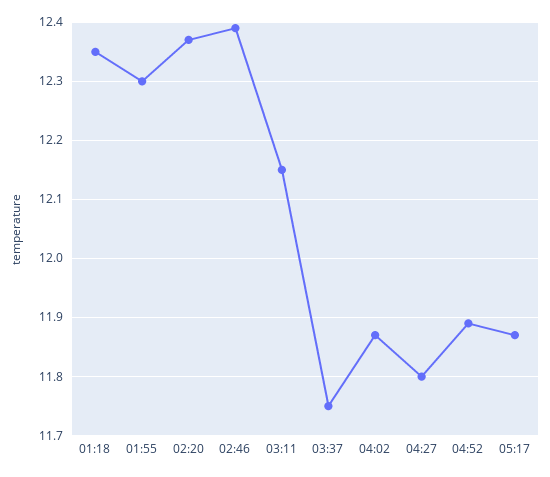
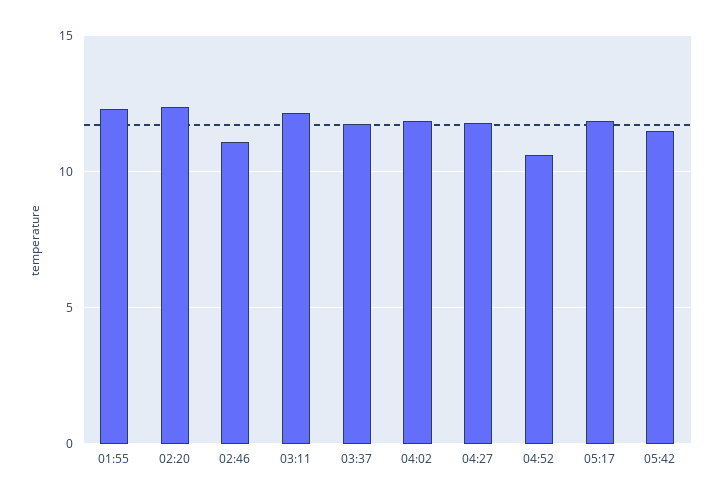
01:18: 12.35 -> none
02:46: 12.4 -> 11
04:52: 11.9 -> 10.5
05:42: none -> 11.5

